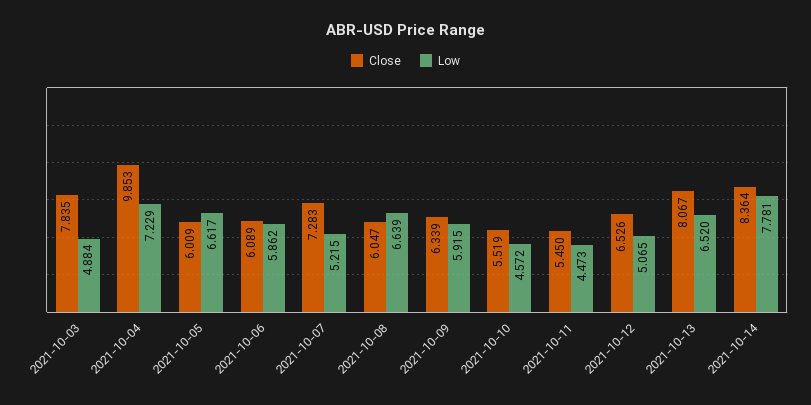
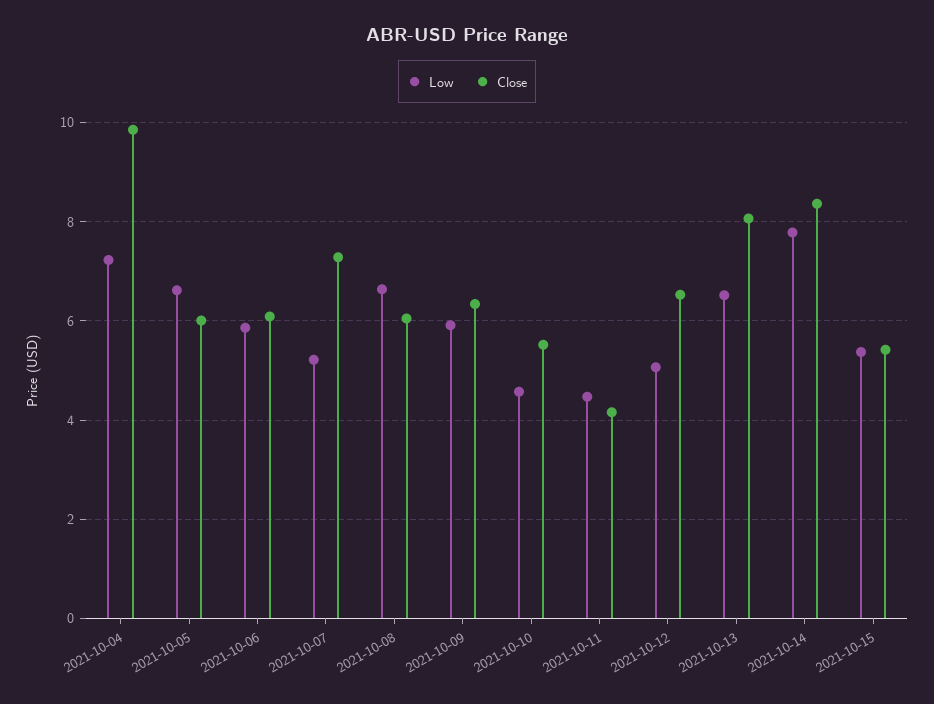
Close, 2021-10-03: 7.835 -> none
Low, 2021-10-03: 4.884 -> none
Close, 2021-10-11: 5.45 -> 4.2
Low, 2021-10-15: none -> 5.4
Close, 2021-10-15: none -> 5.4

